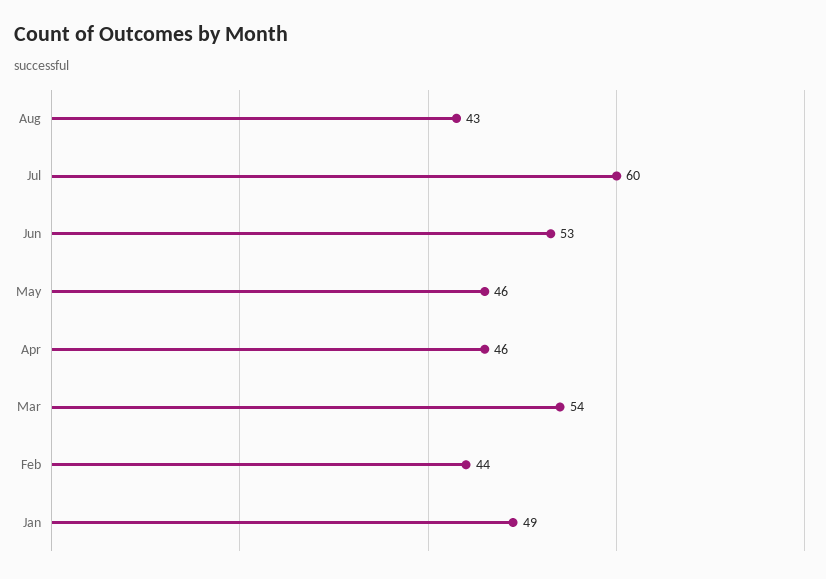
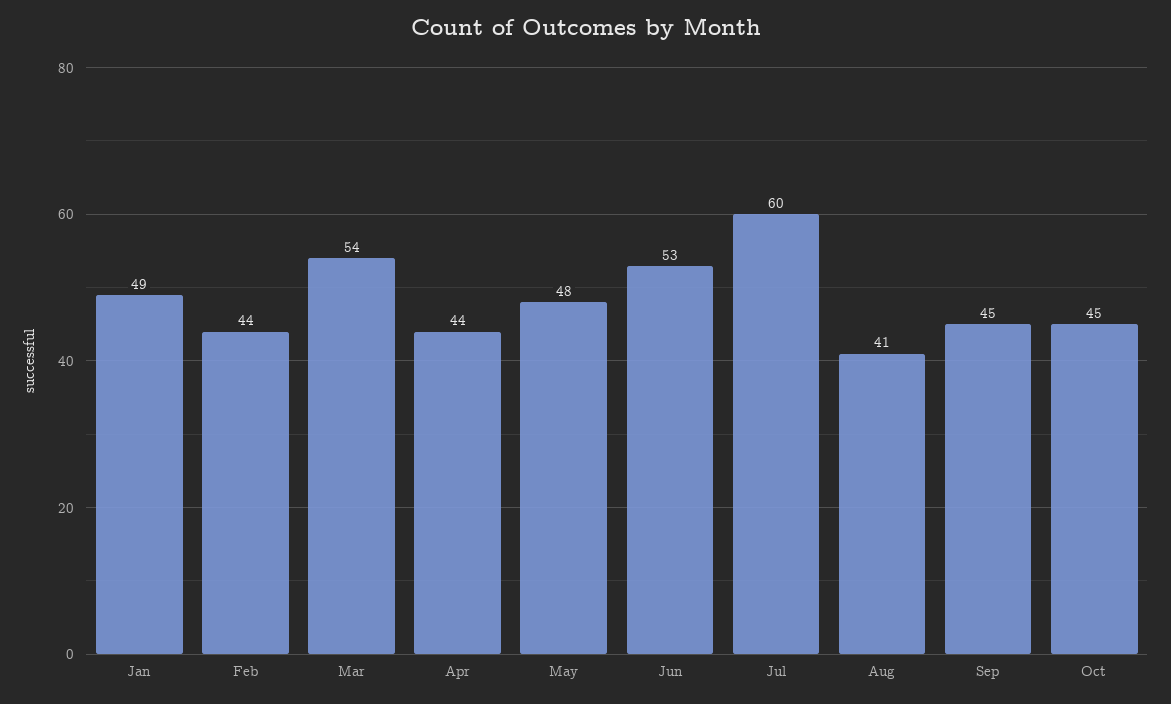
Aug: 43 -> 41
May: 46 -> 48
Apr: 46 -> 44
Sep: none -> 45
Oct: none -> 45

